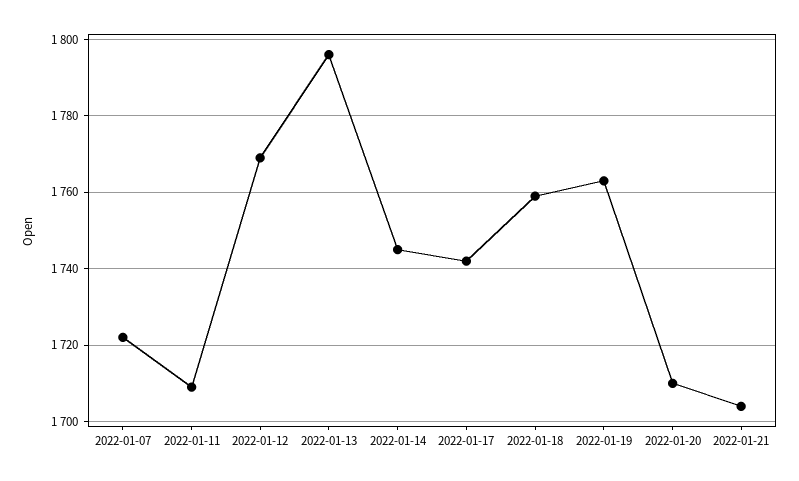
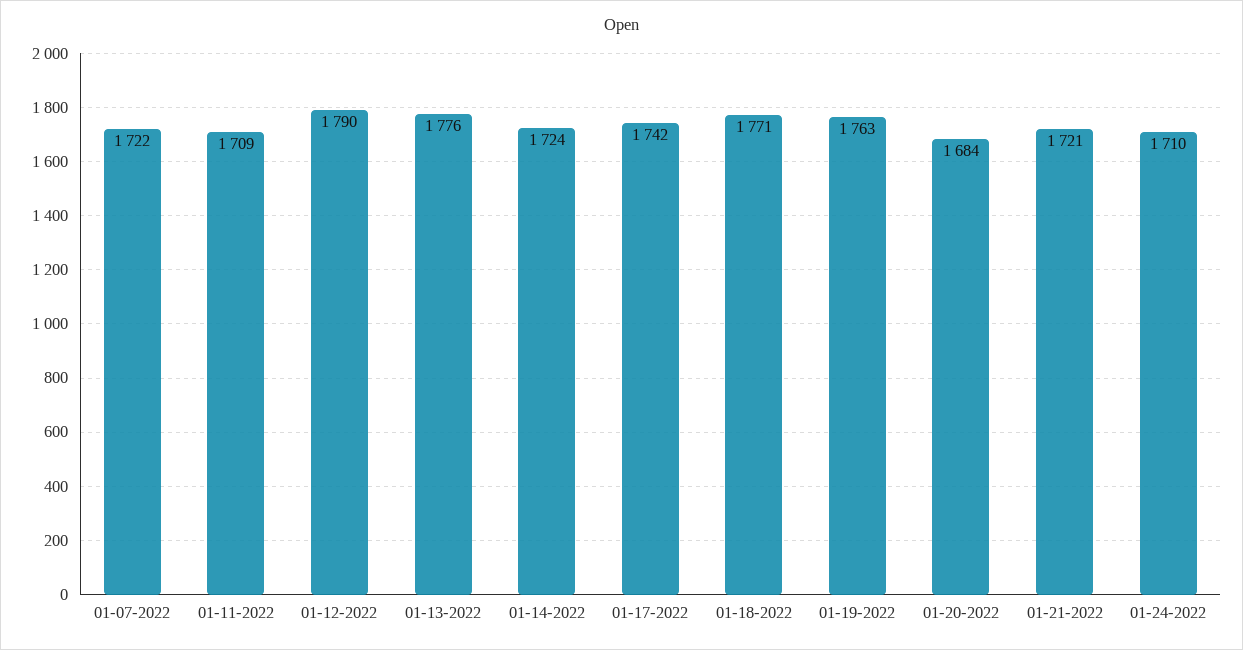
2022-01-12: 1770 -> 1790
2022-01-13: 1795 -> 1776
2022-01-14: 1745 -> 1724
2022-01-18: 1760 -> 1771
2022-01-20: 1710 -> 1684
2022-01-21: 1705 -> 1721
01-24-2022: none -> 1710

